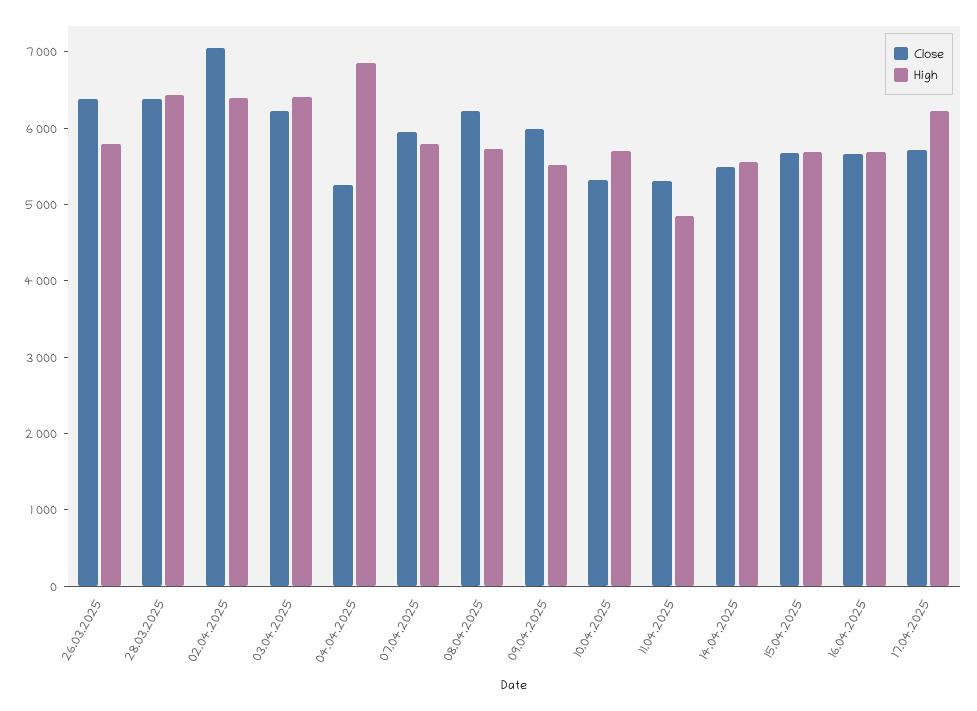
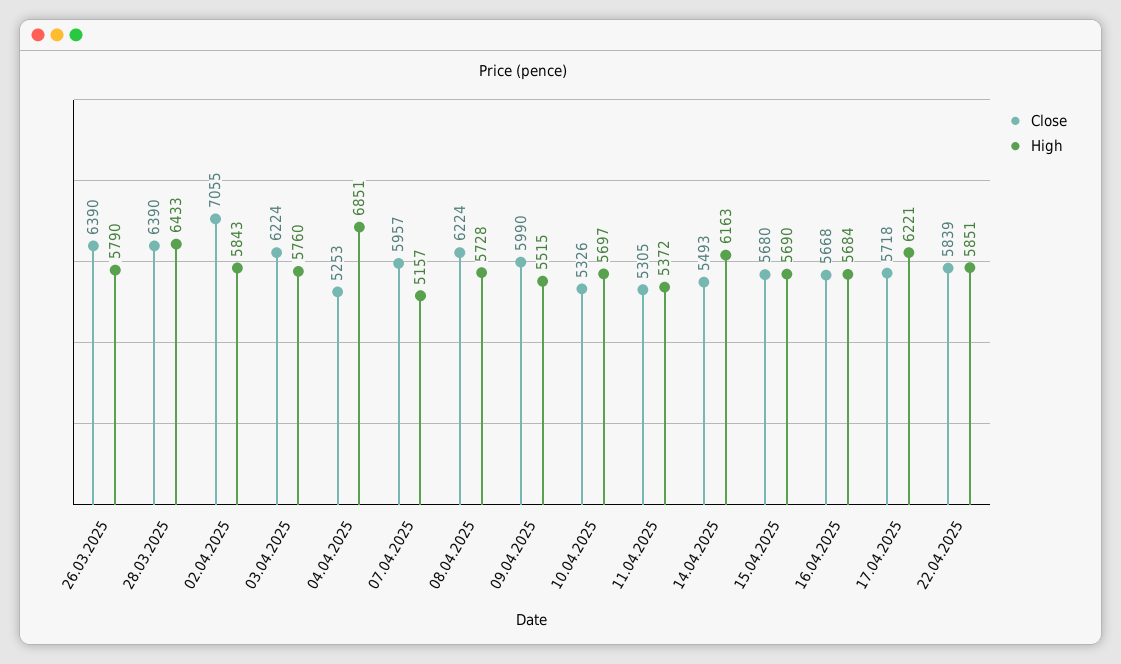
High, 02.04.2025: 6400 -> 5843
High, 03.04.2025: 6400 -> 5760
High, 07.04.2025: 5800 -> 5157
High, 11.04.2025: 4800 -> 5372
High, 14.04.2025: 5600 -> 6163
Close, 22.04.2025: none -> 5839
High, 22.04.2025: none -> 5851

